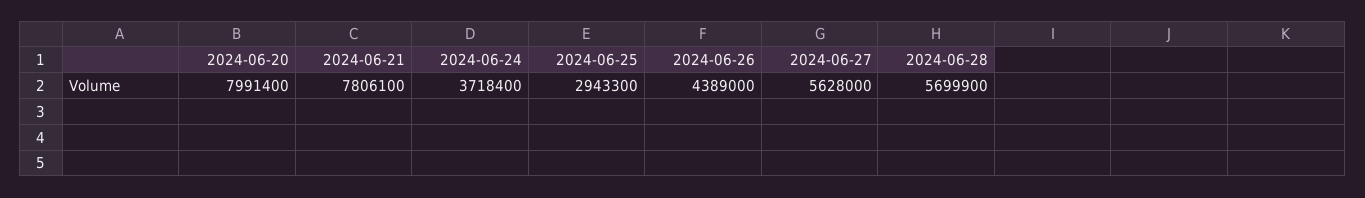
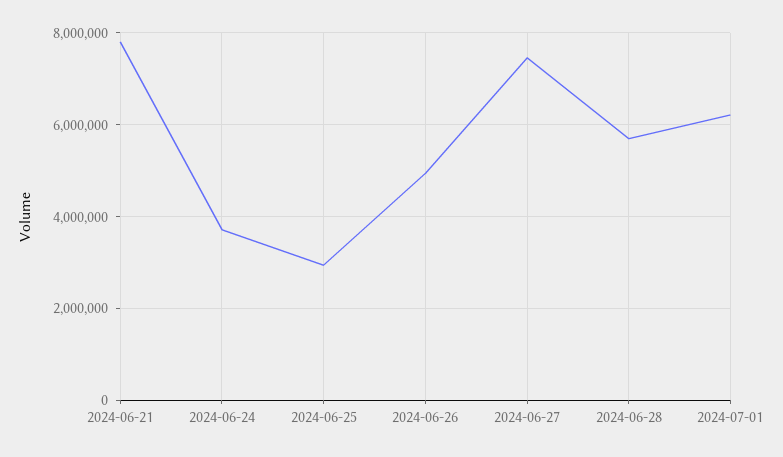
2024-06-20: 7991400 -> none
2024-06-26: 4389000 -> 5000000
2024-06-27: 5628000 -> 7400000
2024-07-01: none -> 6200000

